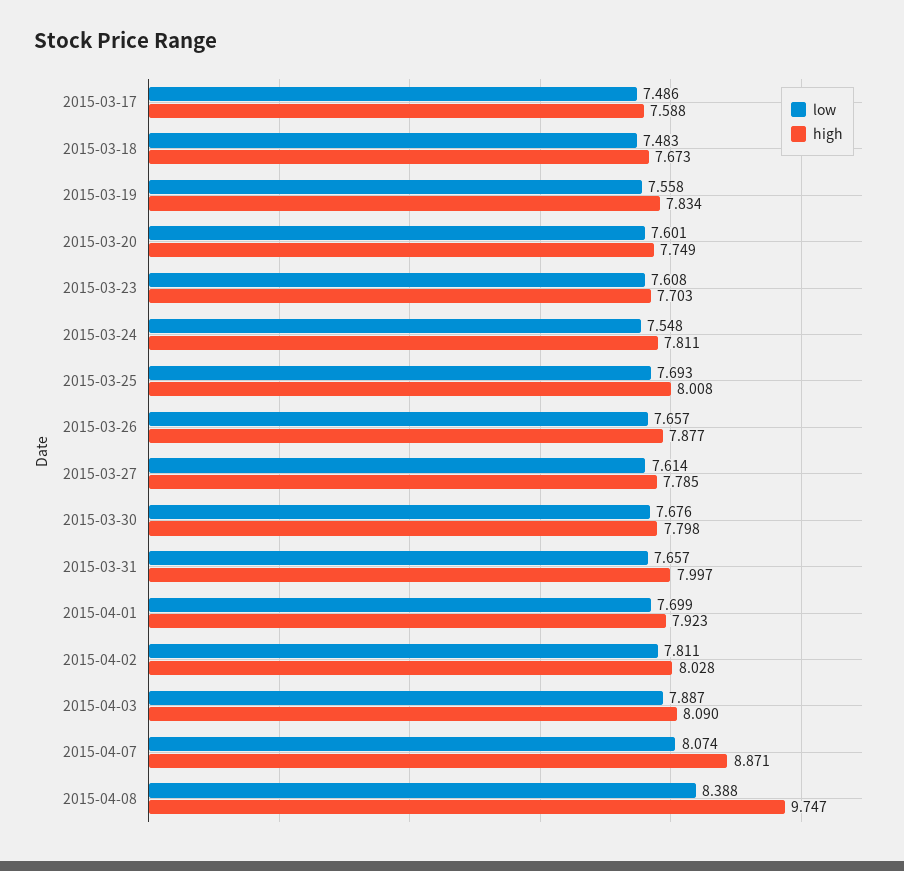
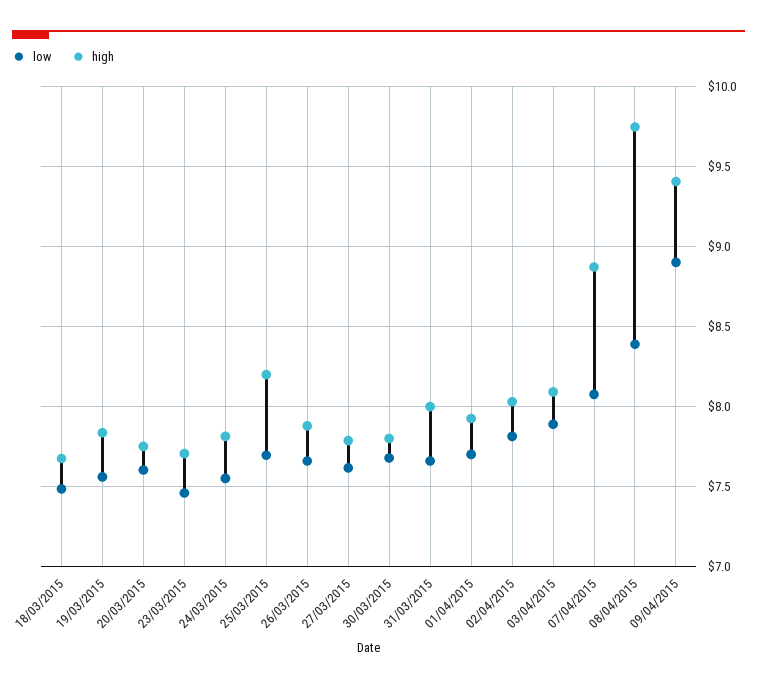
low, 2015-03-17: 7.486 -> none
high, 2015-03-17: 7.588 -> none
low, 2015-03-23: 7.608 -> 7.45
high, 2015-03-25: 8.008 -> 8.2
low, 09/04/2015: none -> 8.9
high, 09/04/2015: none -> 9.4

